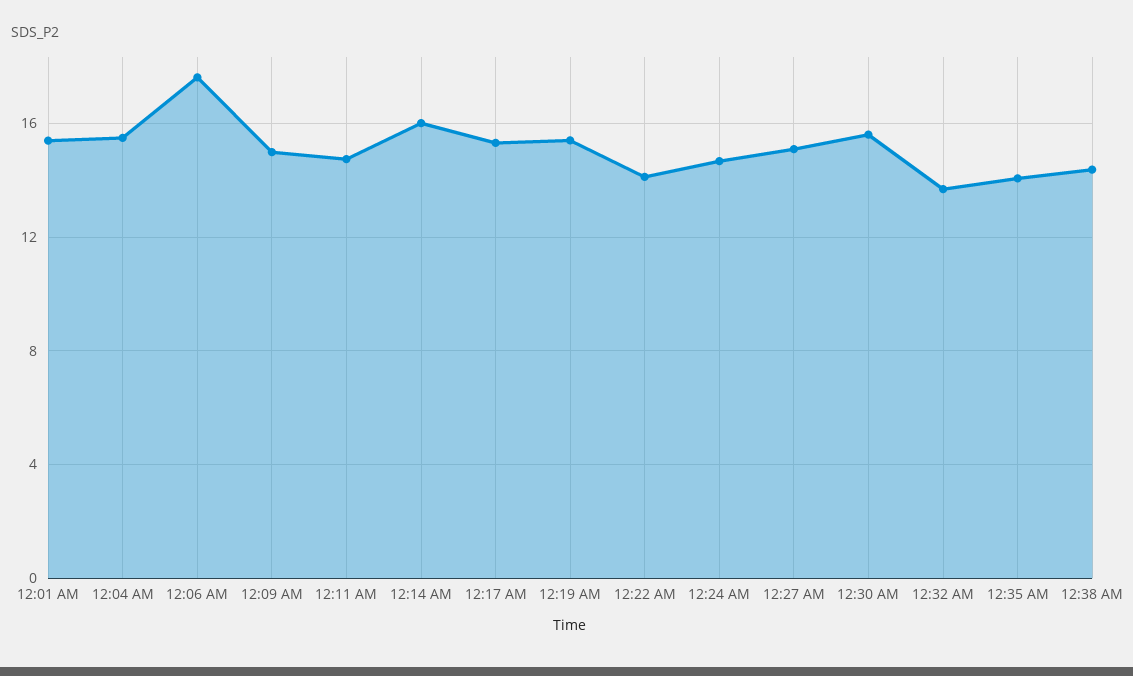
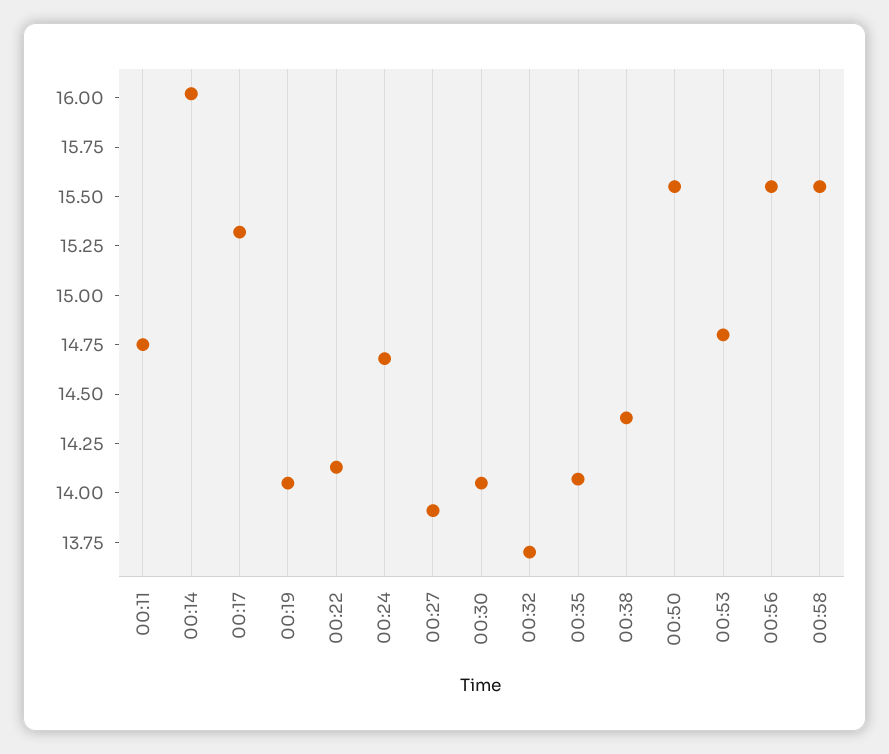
12:01 AM: 15.5 -> none
12:04 AM: 15.5 -> none
12:06 AM: 17.5 -> none
12:09 AM: 15 -> none
12:19 AM: 15.5 -> 14.05
12:27 AM: 15 -> 13.9
12:30 AM: 15.5 -> 14.05
00:50: none -> 15.55
00:53: none -> 14.8
00:56: none -> 15.55
00:58: none -> 15.55

